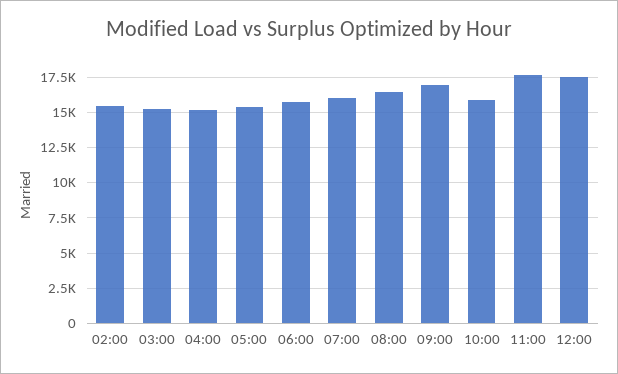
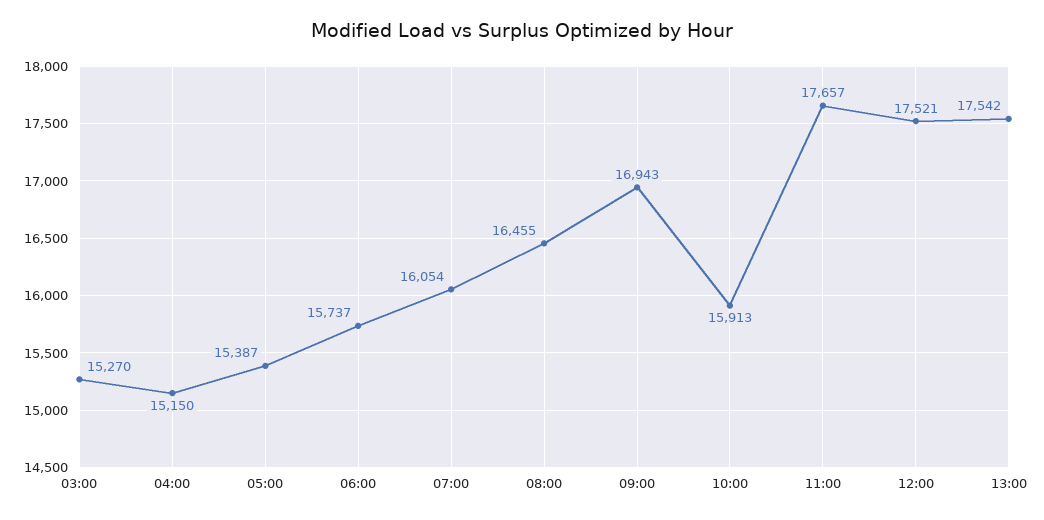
02:00: 15500 -> none
13:00: none -> 17542

